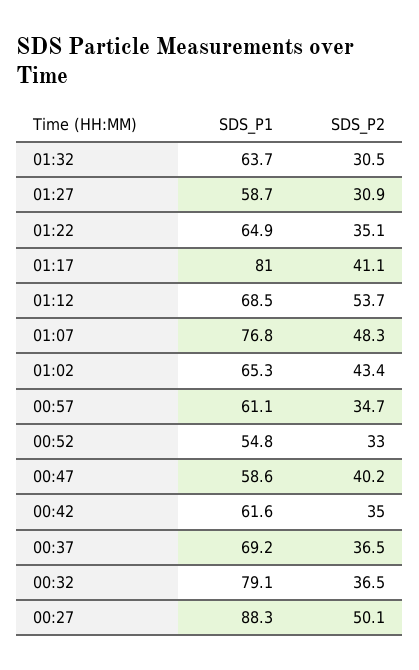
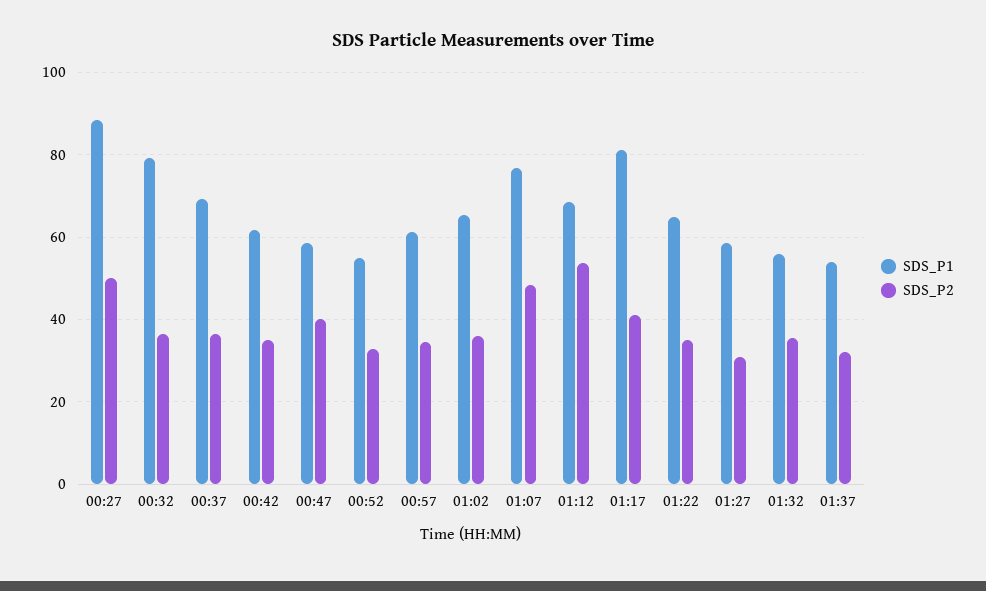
SDS_P1, 01:32: 63.7 -> 56
SDS_P2, 01:32: 30.5 -> 36
SDS_P2, 01:02: 43.4 -> 36
SDS_P1, 01:37: none -> 54
SDS_P2, 01:37: none -> 32

